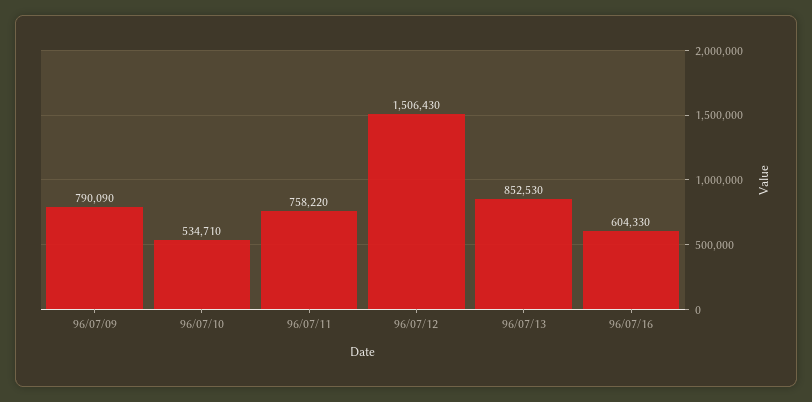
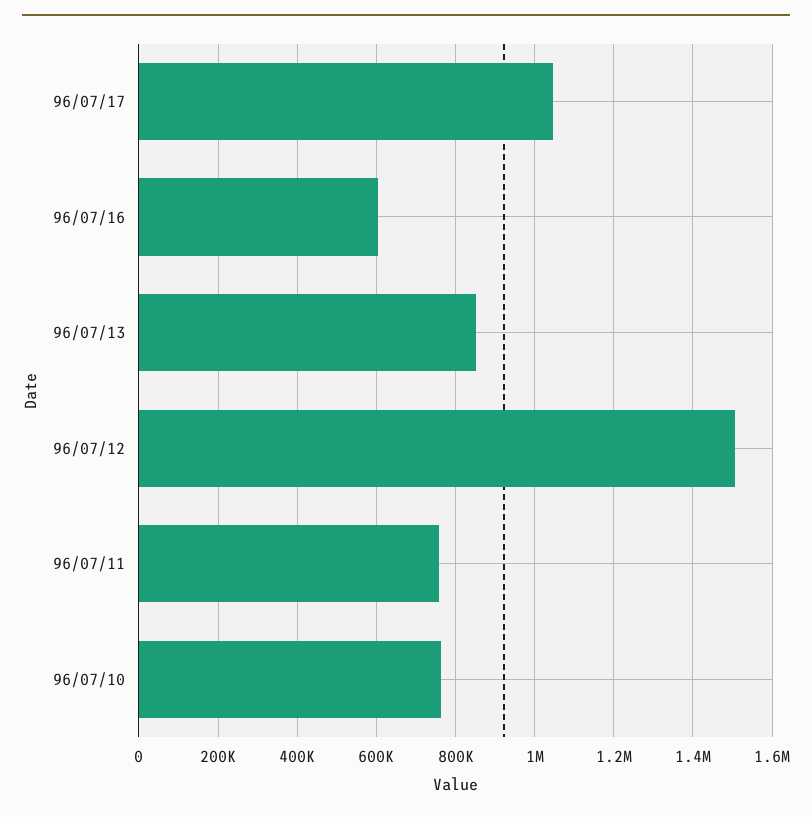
96/07/09: 790090 -> none
96/07/10: 534710 -> 760000
96/07/17: none -> 1040000

